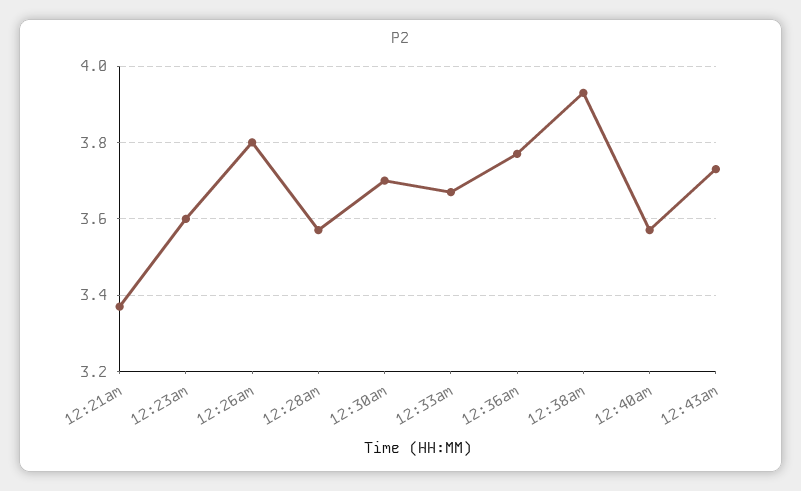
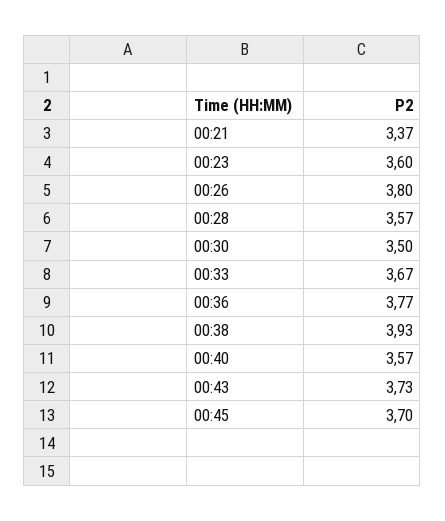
12:30am: 3.7 -> 3.5
00:45: none -> 3.7

